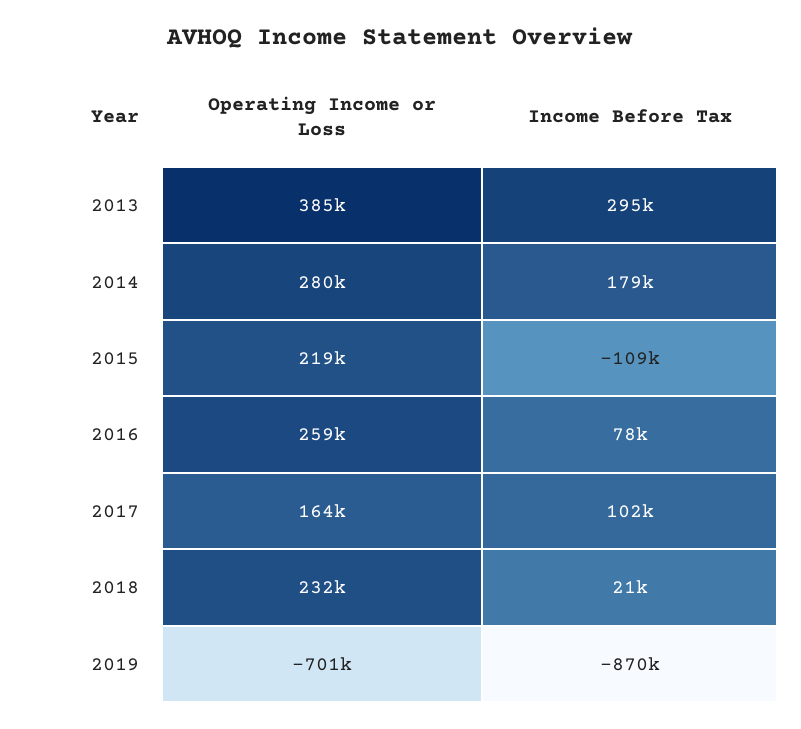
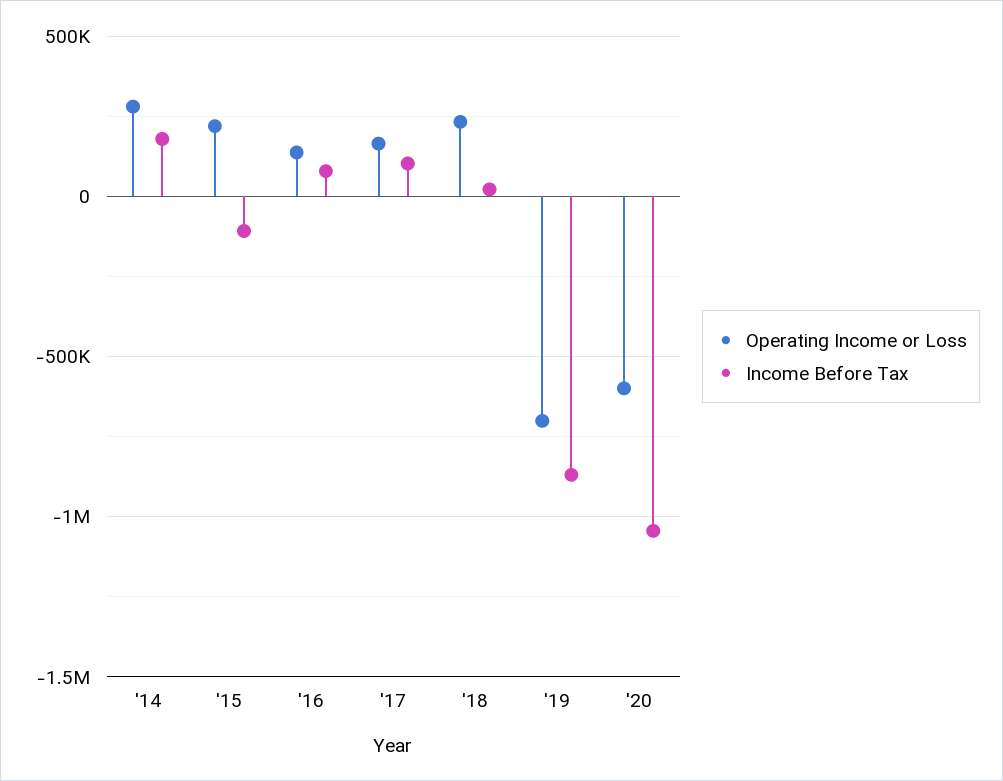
Operating Income or Loss, 2013: 385000 -> none
Income Before Tax, 2013: 295000 -> none
Operating Income or Loss, 2016: 259000 -> 150000
Operating Income or Loss, '20: none -> -600000
Income Before Tax, '20: none -> -1050000

